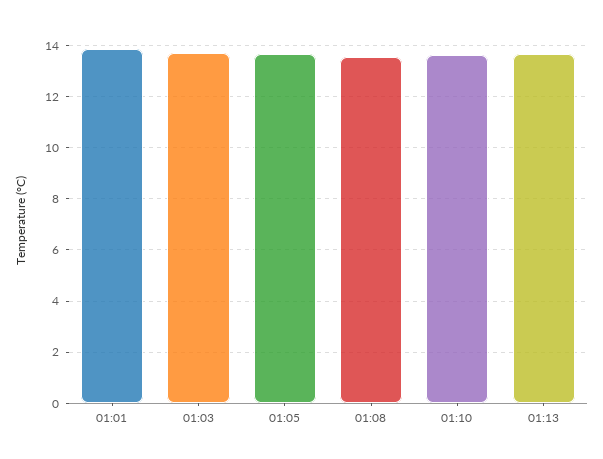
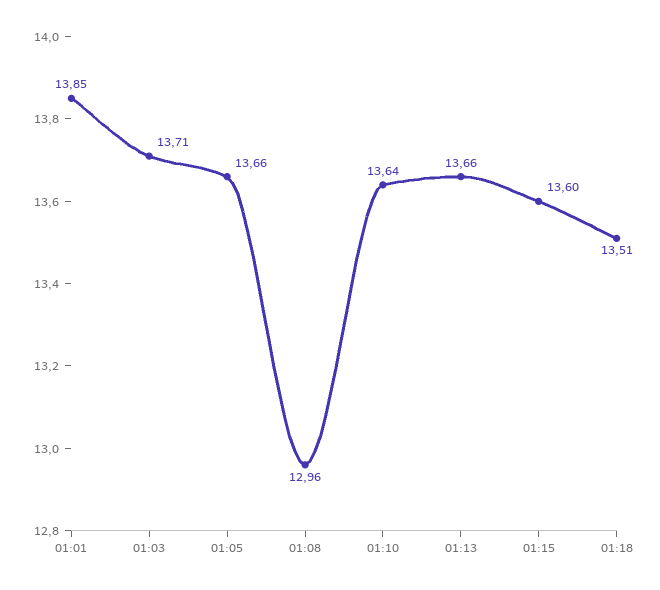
01:08: 13.5 -> 12.96
01:15: none -> 13.6
01:18: none -> 13.51

